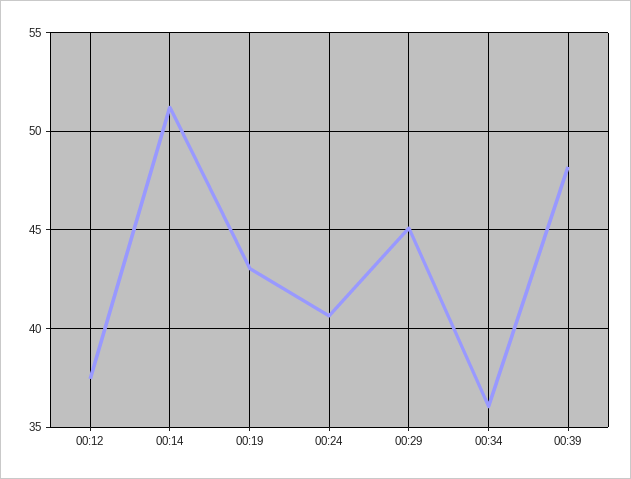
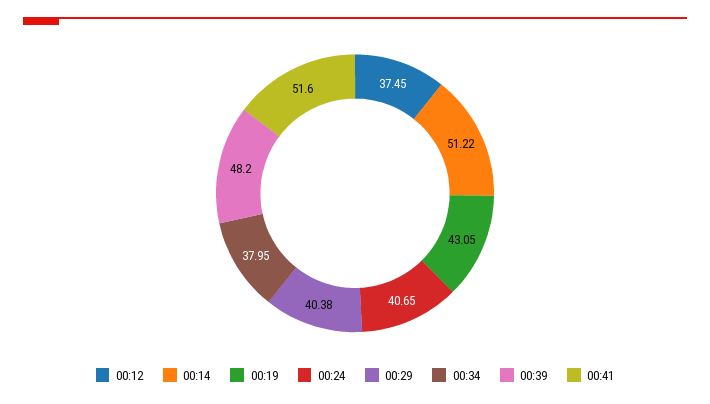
00:29: 45 -> 40.38
00:34: 36 -> 37.95
00:41: none -> 51.6

